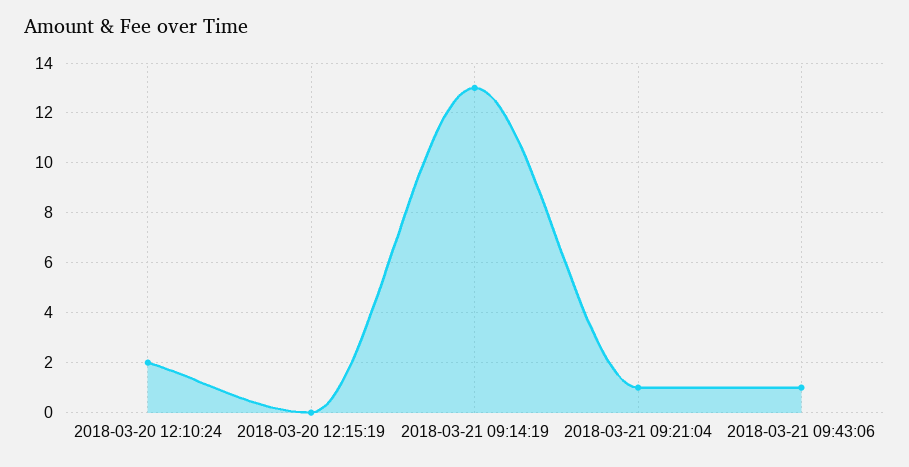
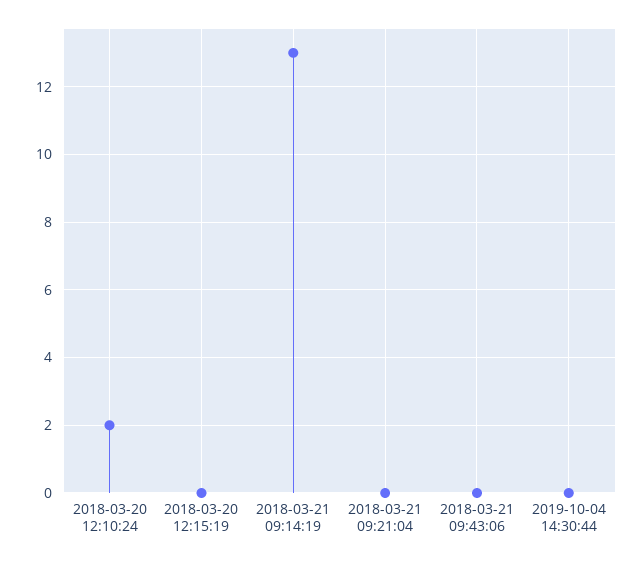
2018-03-21 09:21:04: 1 -> 0
2018-03-21 09:43:06: 1 -> 0
2019-10-04 14:30:44: none -> 0

